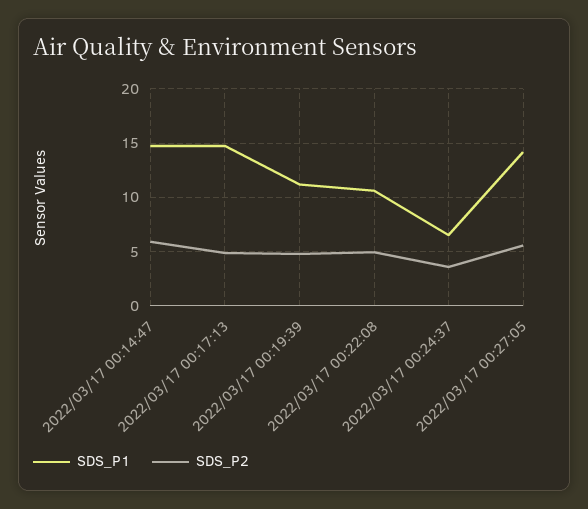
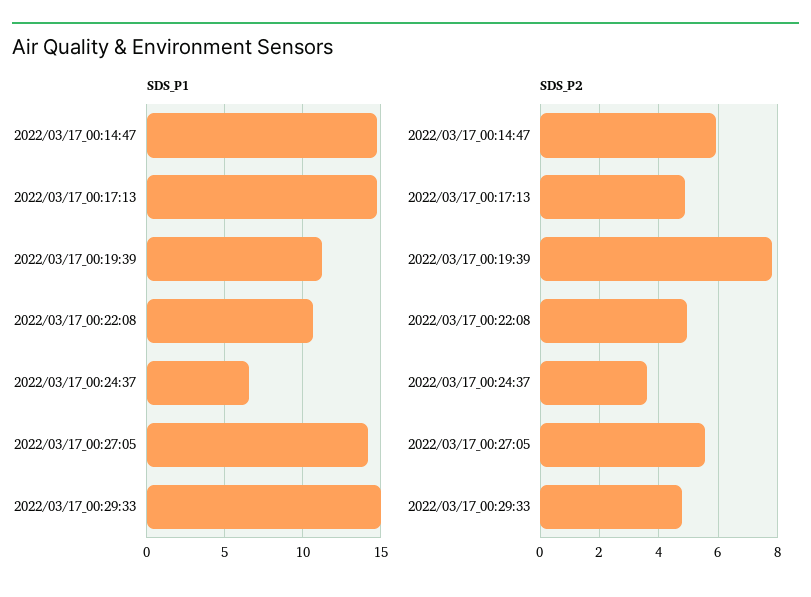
SDS_P2, 2022/03/17 00:19:39: 5 -> 7.75
SDS_P1, 2022/03/17_00:29:33: none -> 15
SDS_P2, 2022/03/17_00:29:33: none -> 4.75

